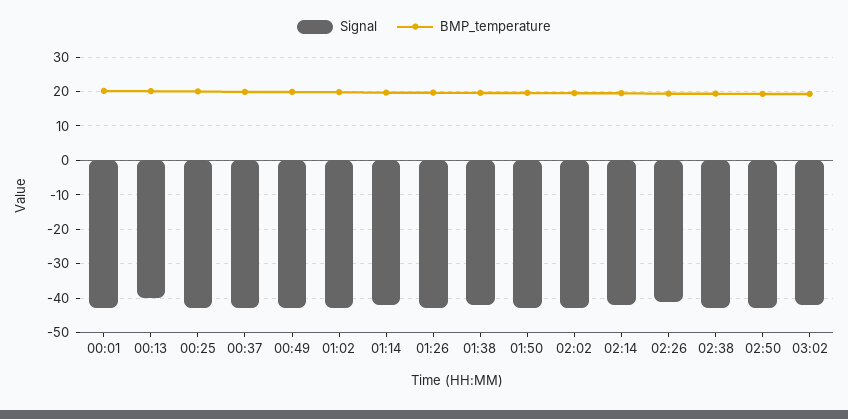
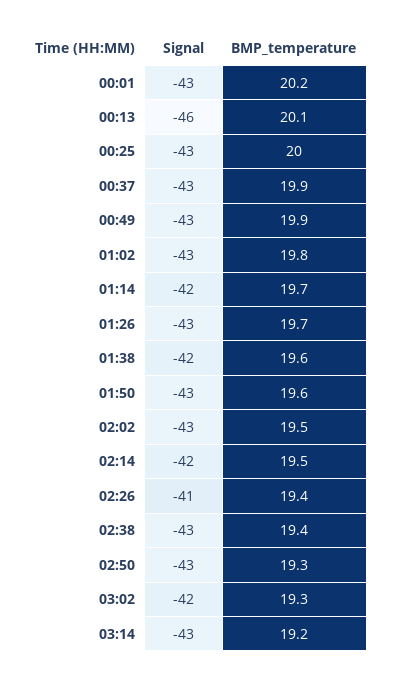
Signal, 00:13: -40 -> -46
Signal, 03:14: none -> -43
BMP_temperature, 03:14: none -> 19.2

